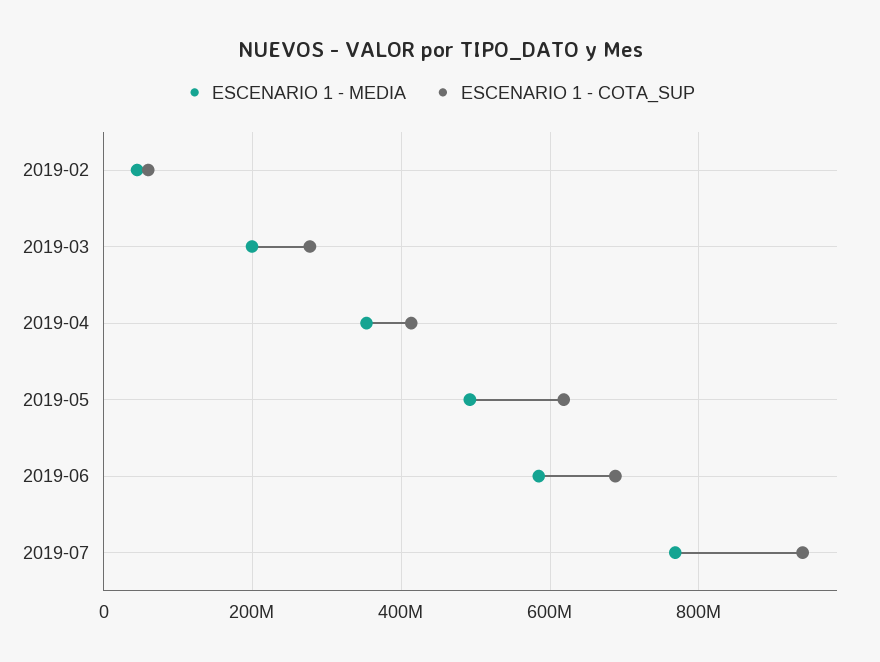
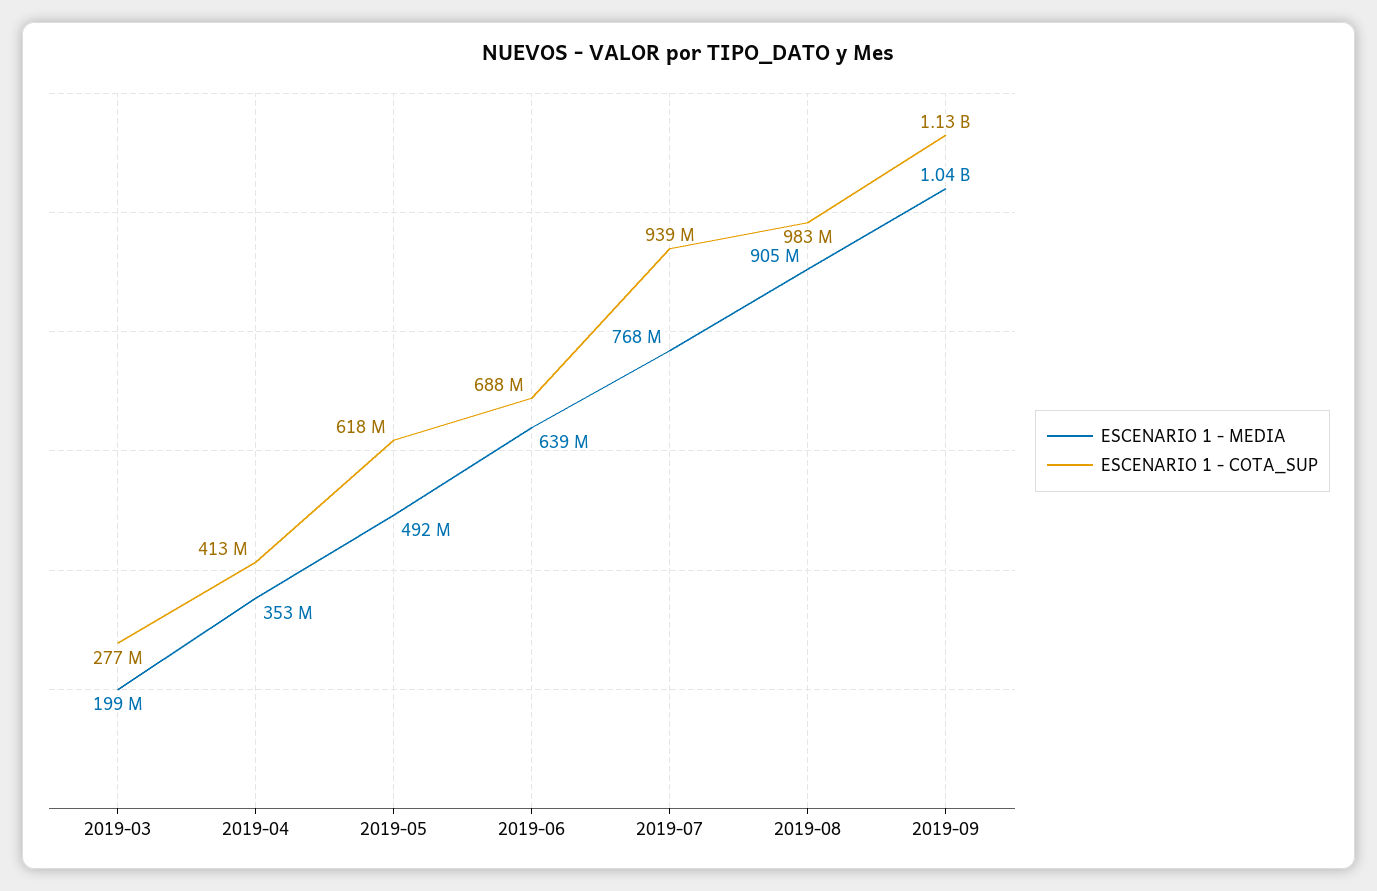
ESCENARIO 1 - MEDIA, 2019-02: 40000000 -> none
ESCENARIO 1 - COTA_SUP, 2019-02: 60000000 -> none
ESCENARIO 1 - MEDIA, 2019-06: 580000000 -> 639000000
ESCENARIO 1 - MEDIA, 2019-08: none -> 905000000
ESCENARIO 1 - COTA_SUP, 2019-08: none -> 983000000
ESCENARIO 1 - MEDIA, 2019-09: none -> 1040000000
ESCENARIO 1 - COTA_SUP, 2019-09: none -> 1130000000

